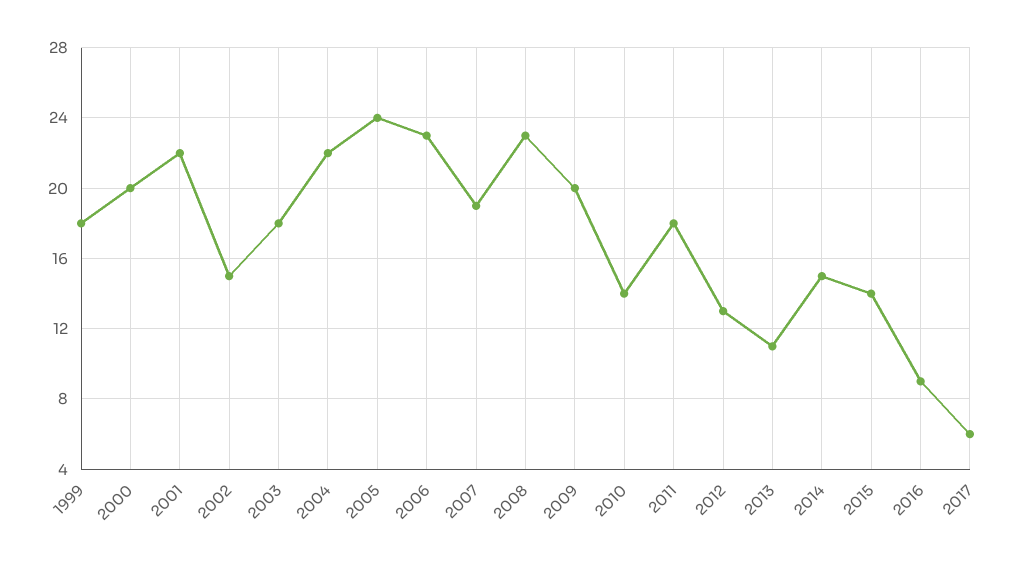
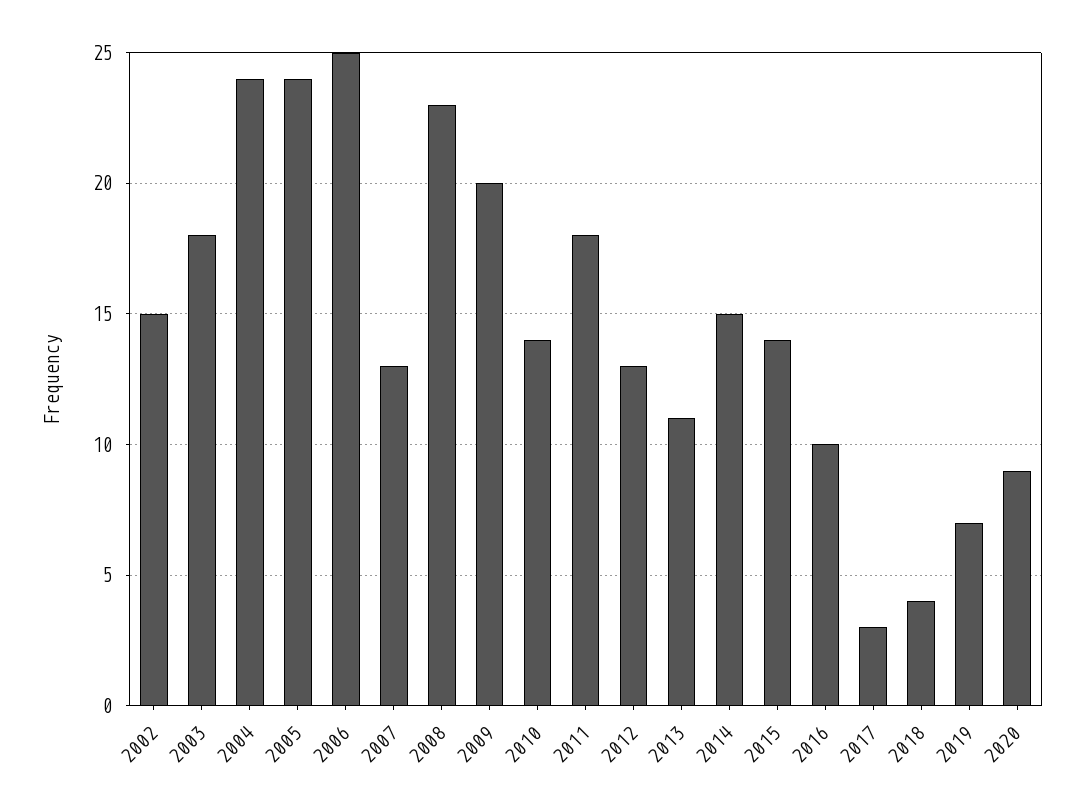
1999: 18 -> none
2000: 20 -> none
2001: 22 -> none
2004: 22 -> 24
2006: 23 -> 25
2007: 19 -> 13
2016: 9 -> 10
2017: 6 -> 3
2018: none -> 4
2019: none -> 7
2020: none -> 9

